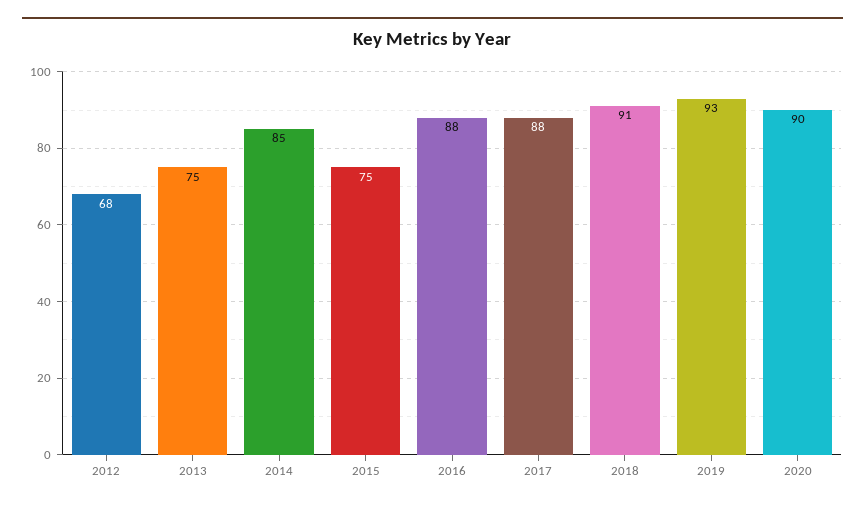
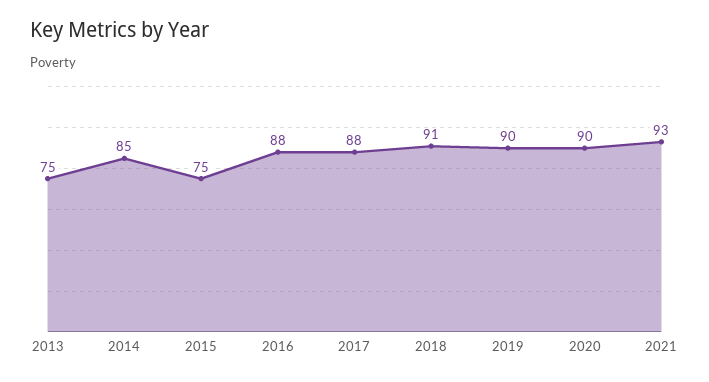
2012: 68 -> none
2019: 93 -> 90
2021: none -> 93

